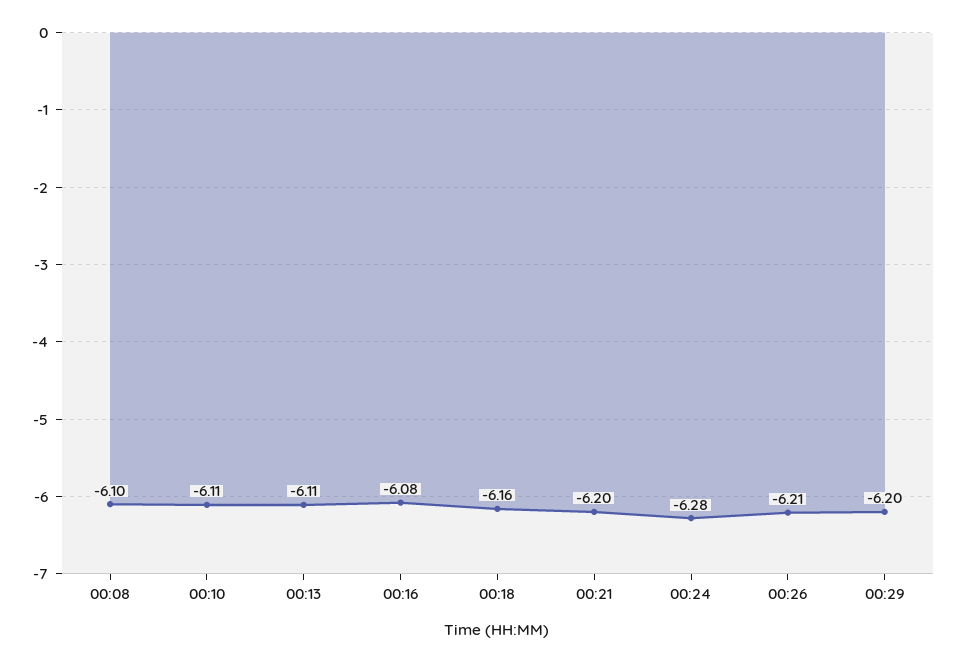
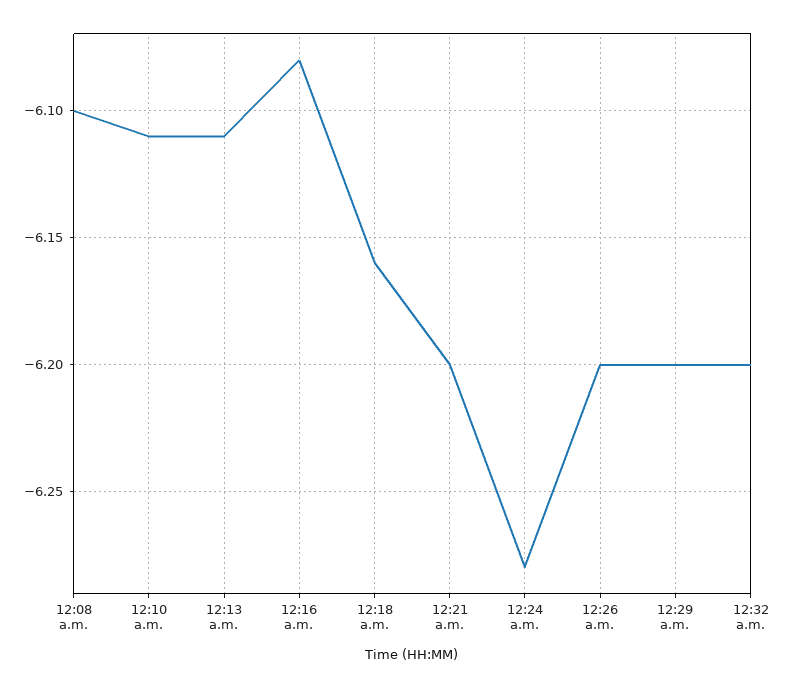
00:26: -6.21 -> -6.2
12:32 a.m.: none -> -6.2

